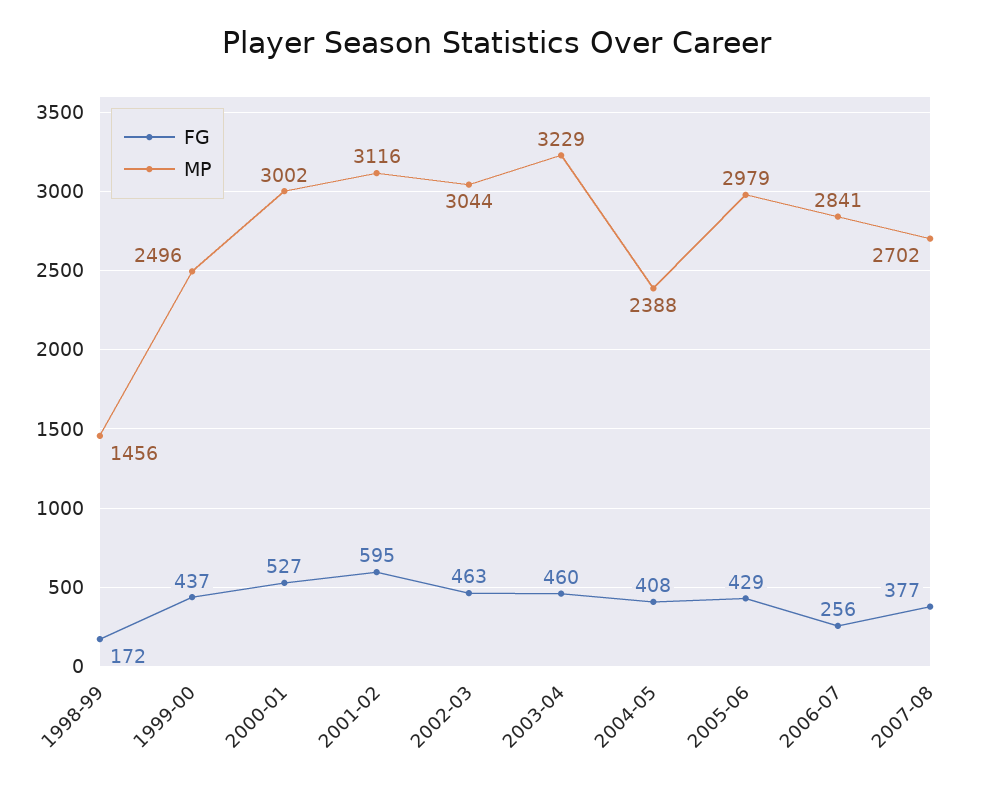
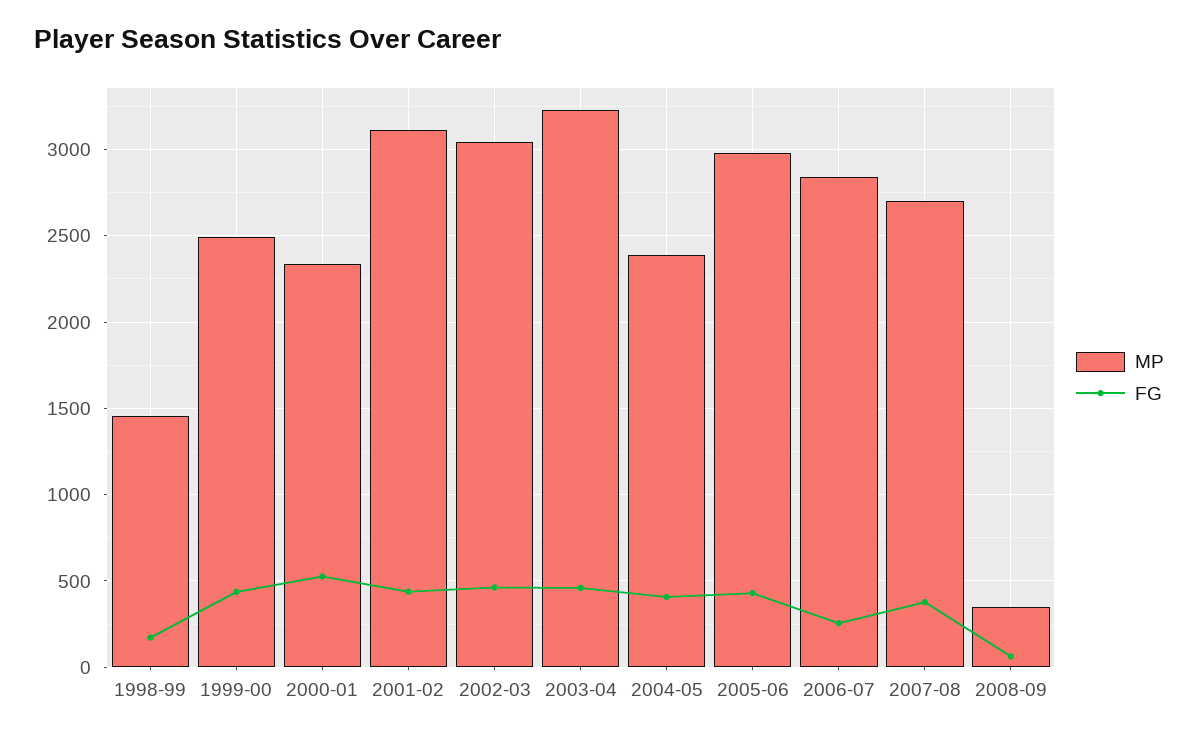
MP, 2000-01: 3002 -> 2350
FG, 2001-02: 595 -> 450
MP, 2008-09: none -> 350
FG, 2008-09: none -> 50

